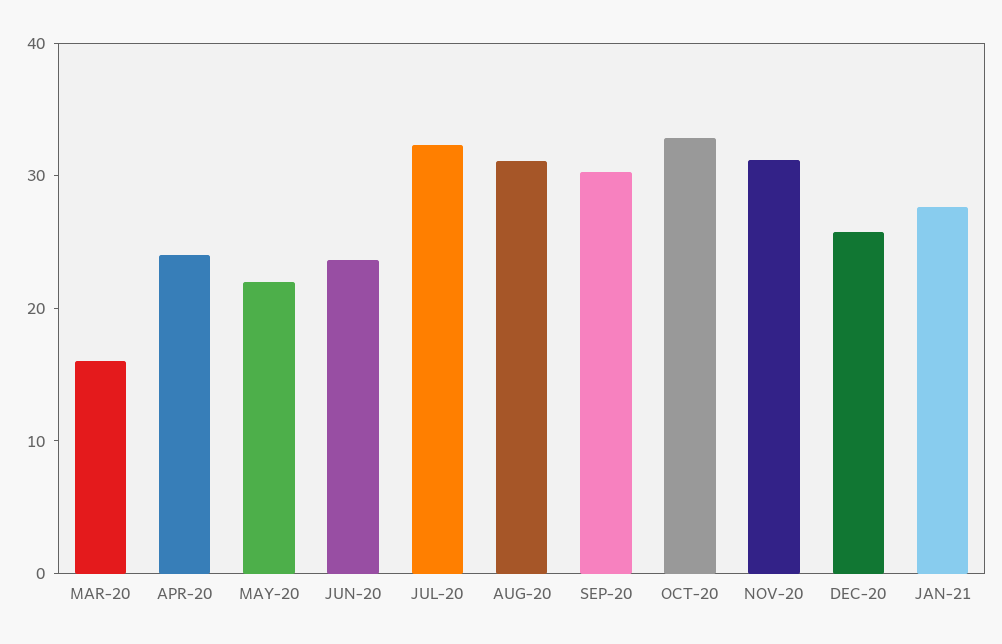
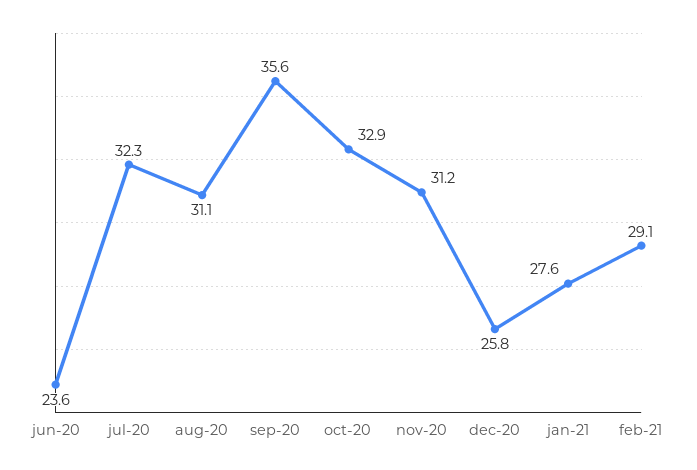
MAR-20: 16 -> none
APR-20: 24 -> none
MAY-20: 22 -> none
SEP-20: 30 -> 35.6
feb-21: none -> 29.1

